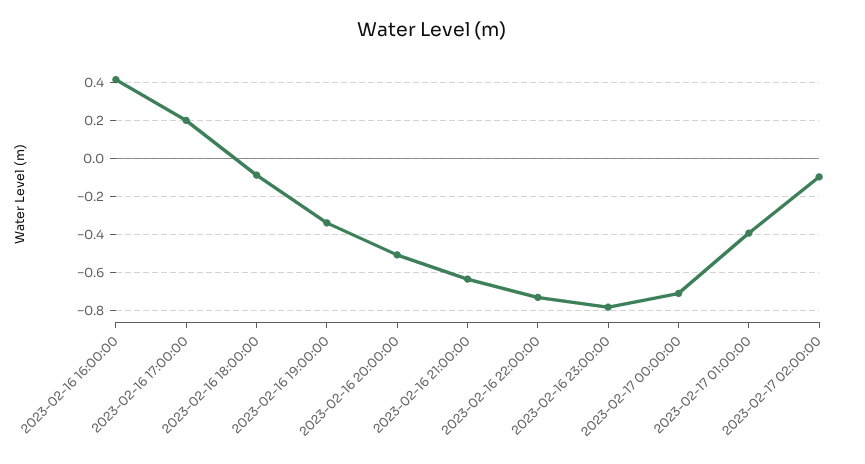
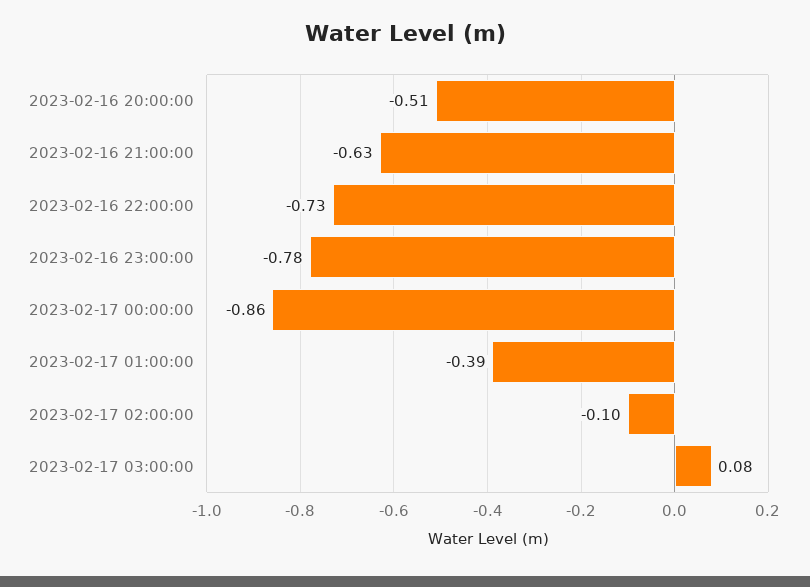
2023-02-16 16:00:00: 0.4 -> none
2023-02-16 17:00:00: 0.2 -> none
2023-02-16 18:00:00: -0.1 -> none
2023-02-16 19:00:00: -0.35 -> none
2023-02-17 00:00:00: -0.7 -> -0.86
2023-02-17 03:00:00: none -> 0.08

